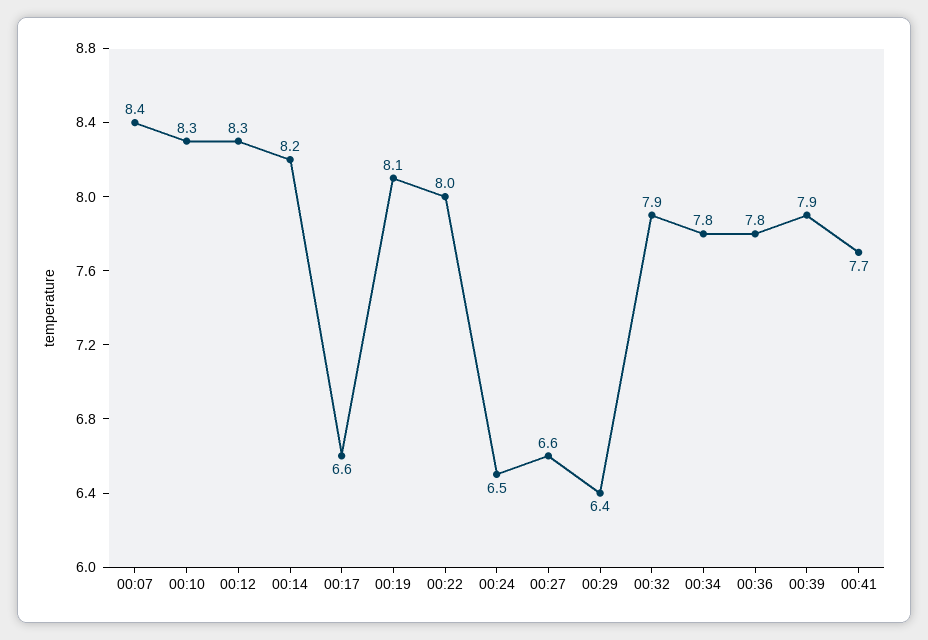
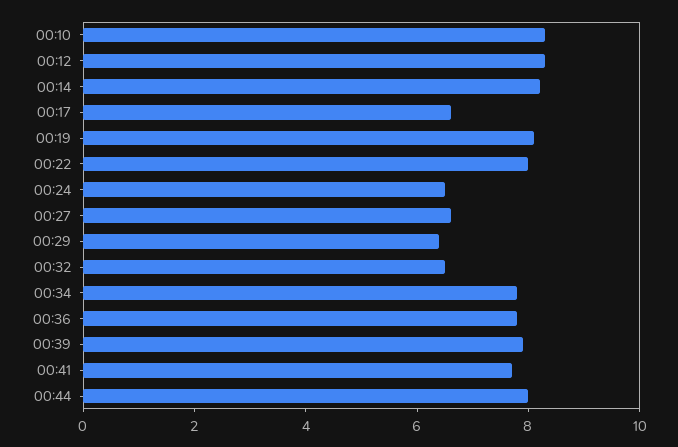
00:07: 8.4 -> none
00:32: 7.9 -> 6.5
00:44: none -> 8

